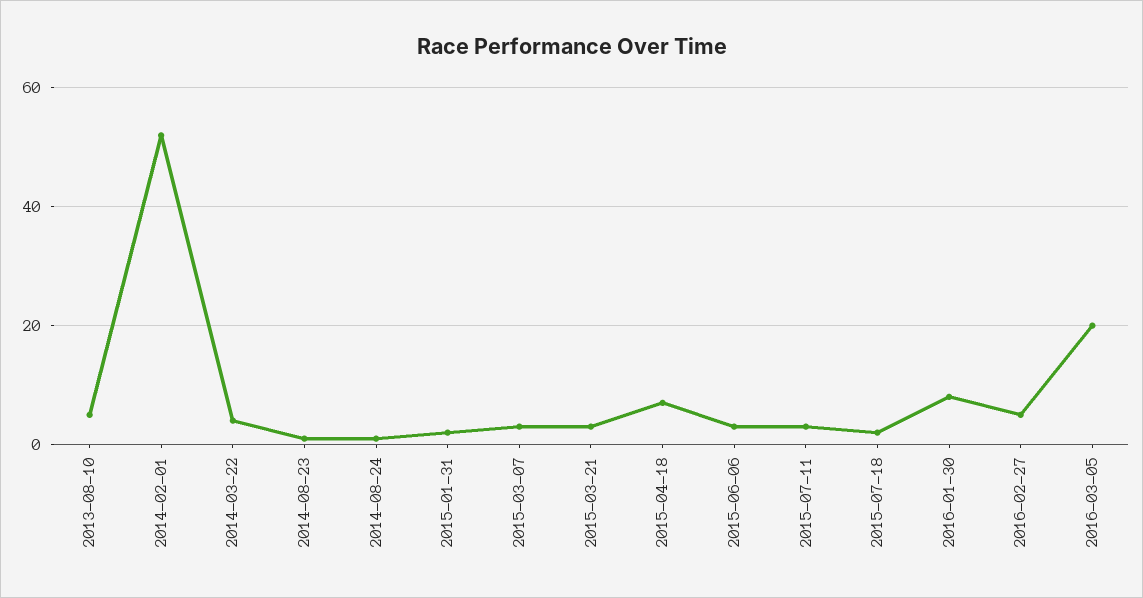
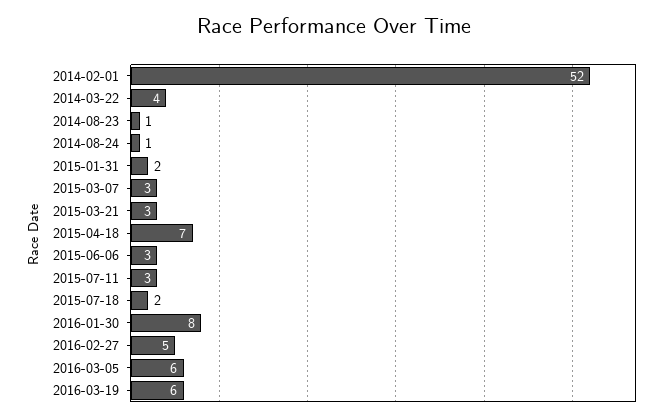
2013-08-10: 5 -> none
2016-03-05: 20 -> 6
2016-03-19: none -> 6

